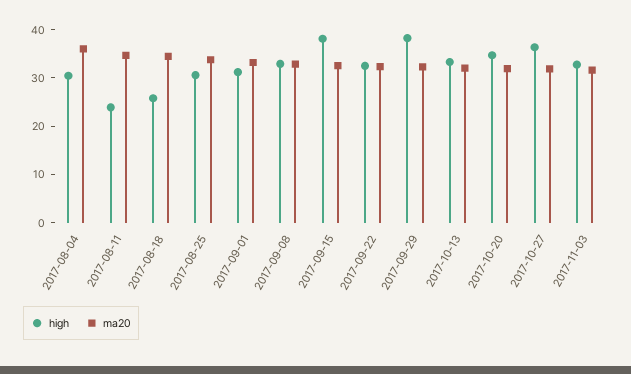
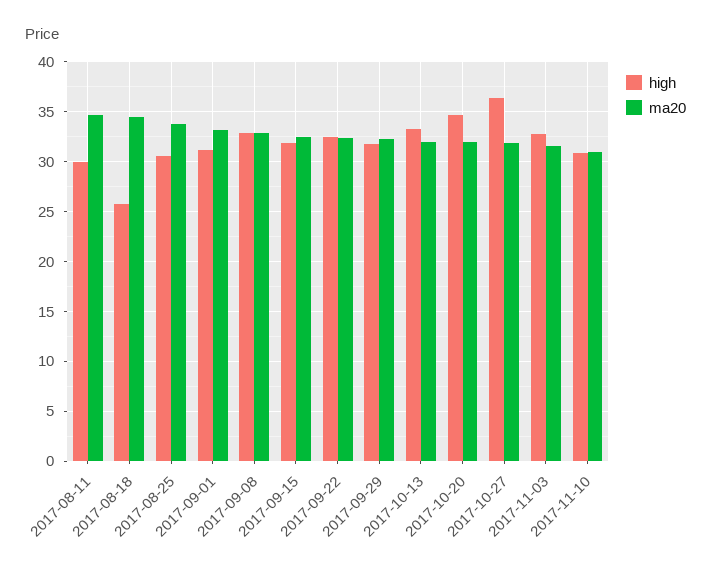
high, 2017-08-04: 30 -> none
ma20, 2017-08-04: 36 -> none
high, 2017-08-11: 24 -> 30
high, 2017-09-15: 38 -> 32
high, 2017-09-29: 38 -> 32
high, 2017-11-10: none -> 31
ma20, 2017-11-10: none -> 31

